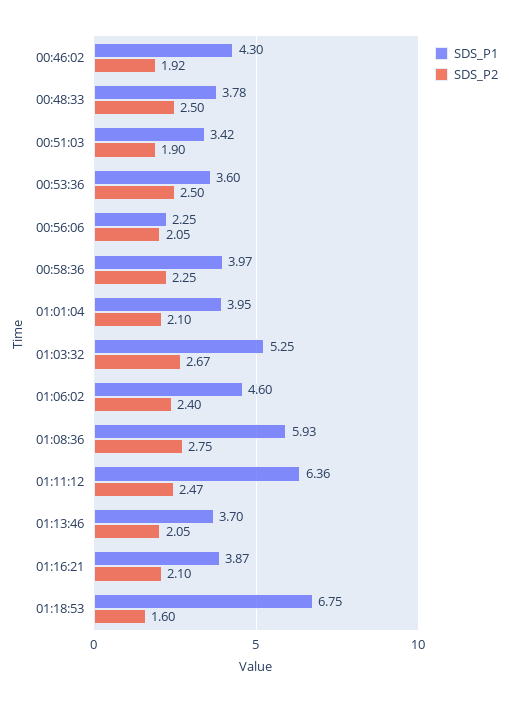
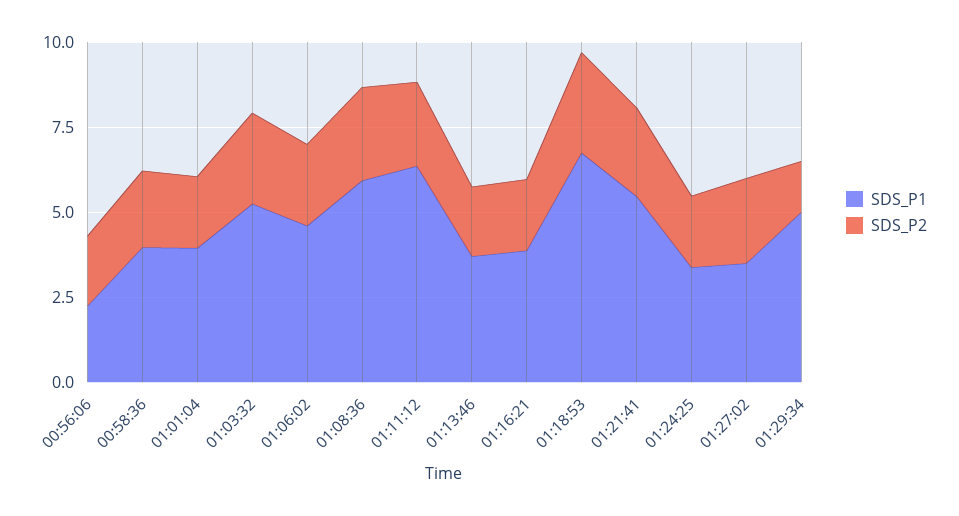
SDS_P1, 00:46:02: 4.3 -> none
SDS_P2, 00:46:02: 1.92 -> none
SDS_P1, 00:48:33: 3.78 -> none
SDS_P2, 00:48:33: 2.5 -> none
SDS_P1, 00:51:03: 3.42 -> none
SDS_P2, 00:51:03: 1.9 -> none
SDS_P1, 00:53:36: 3.6 -> none
SDS_P2, 00:53:36: 2.5 -> none
SDS_P2, 01:18:53: 1.6 -> 3
SDS_P1, 01:21:41: none -> 5.5
SDS_P2, 01:21:41: none -> 2.5
SDS_P1, 01:24:25: none -> 3.5
SDS_P2, 01:24:25: none -> 2
SDS_P1, 01:27:02: none -> 3.5
SDS_P2, 01:27:02: none -> 2.5
SDS_P1, 01:29:34: none -> 5
SDS_P2, 01:29:34: none -> 1.5

